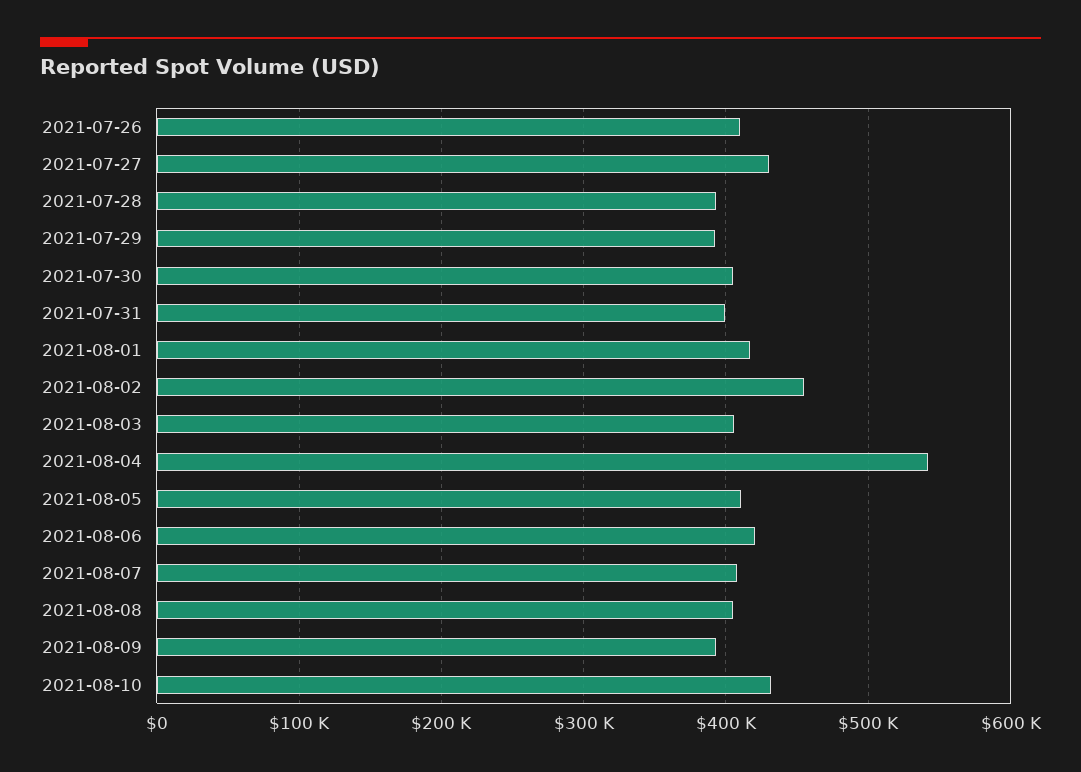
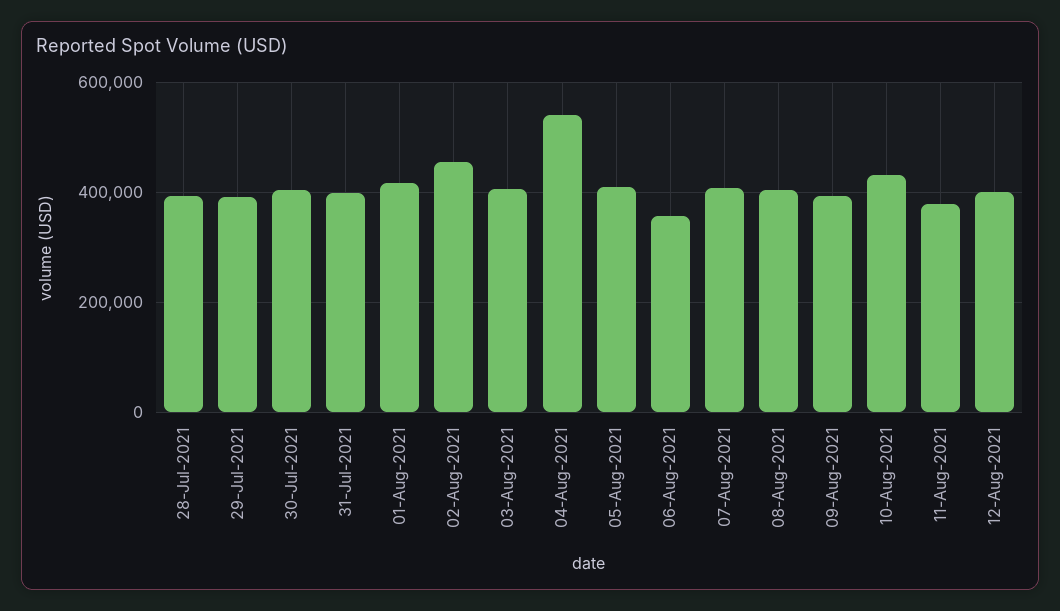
2021-07-26: 410000 -> none
2021-07-27: 430000 -> none
2021-08-06: 420000 -> 360000
11-Aug-2021: none -> 380000
12-Aug-2021: none -> 400000

